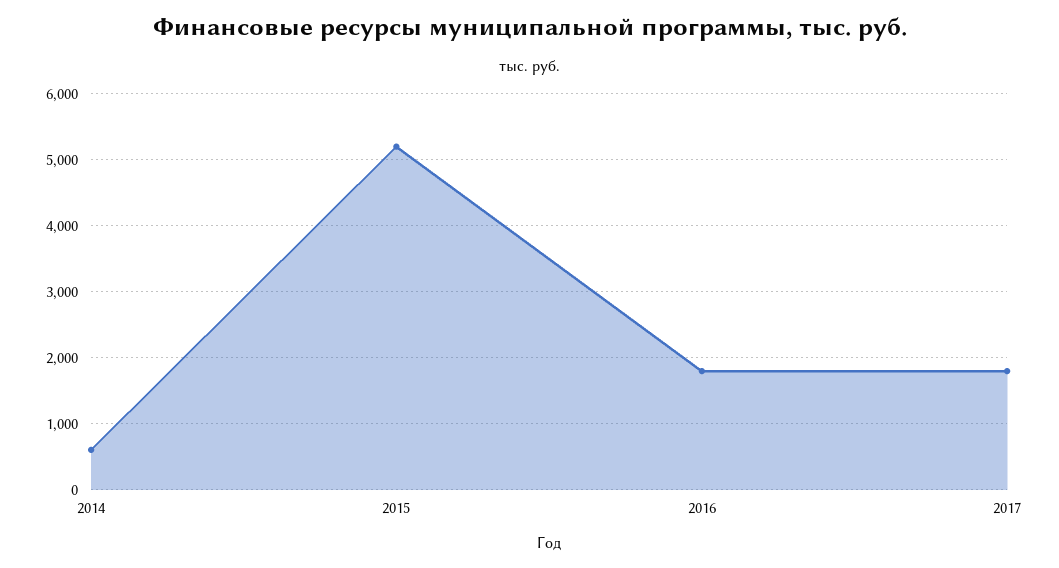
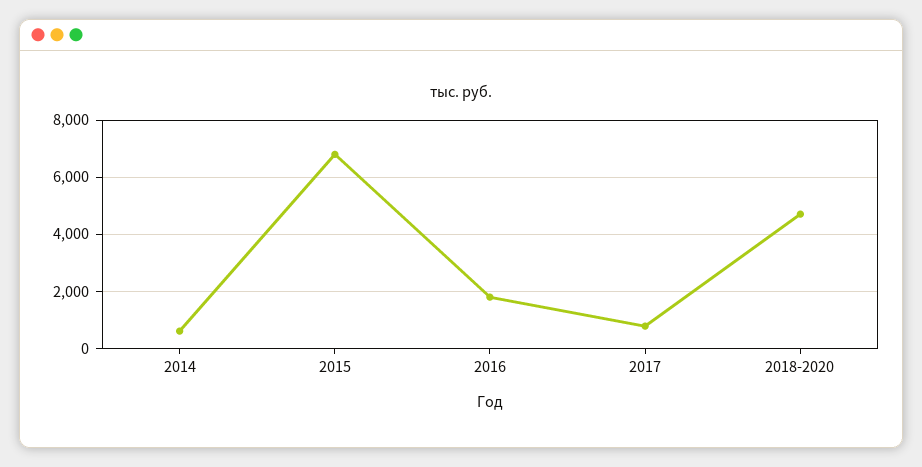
2015: 5200 -> 6750
2017: 1800 -> 750
2018-2020: none -> 4750

